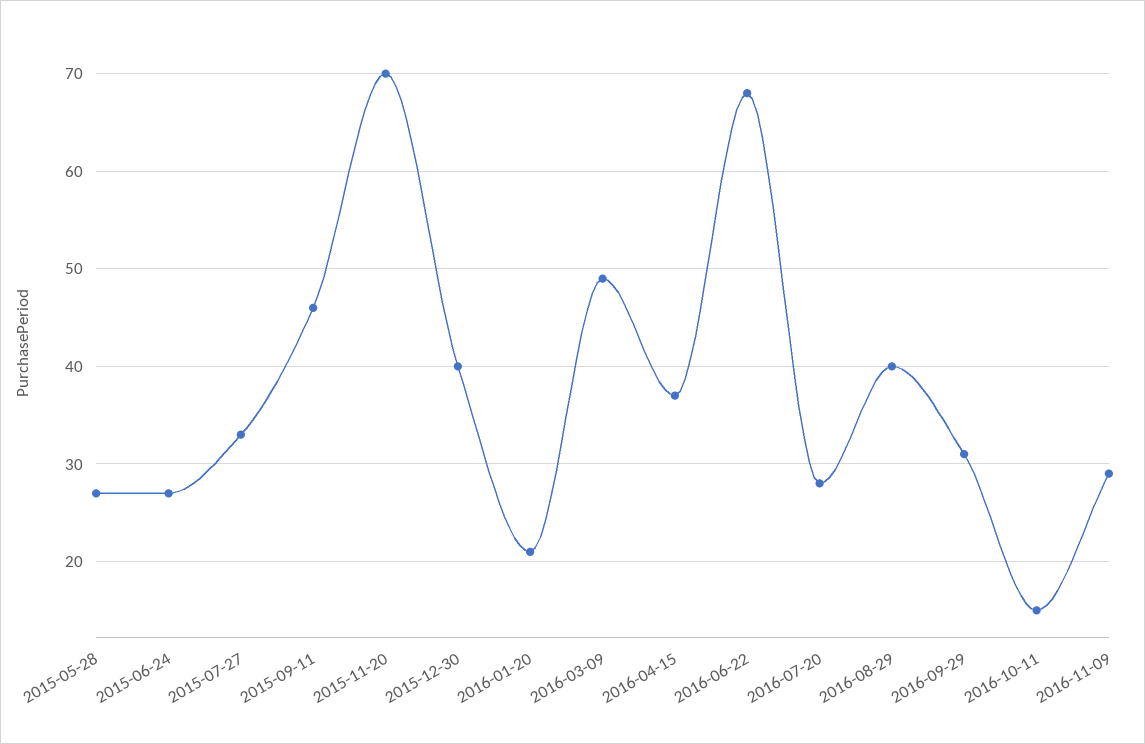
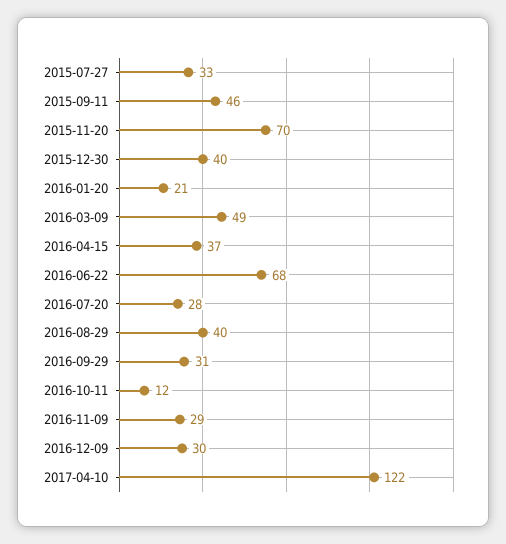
2015-05-28: 27 -> none
2015-06-24: 27 -> none
2016-10-11: 15 -> 12
2016-12-09: none -> 30
2017-04-10: none -> 122

